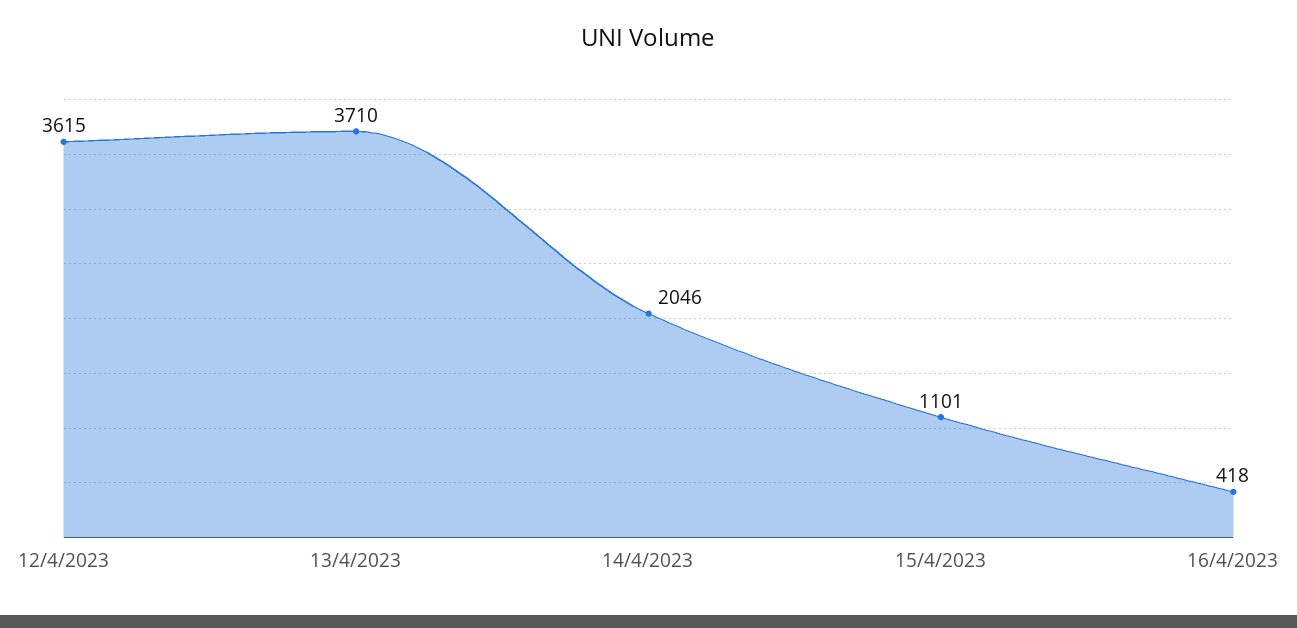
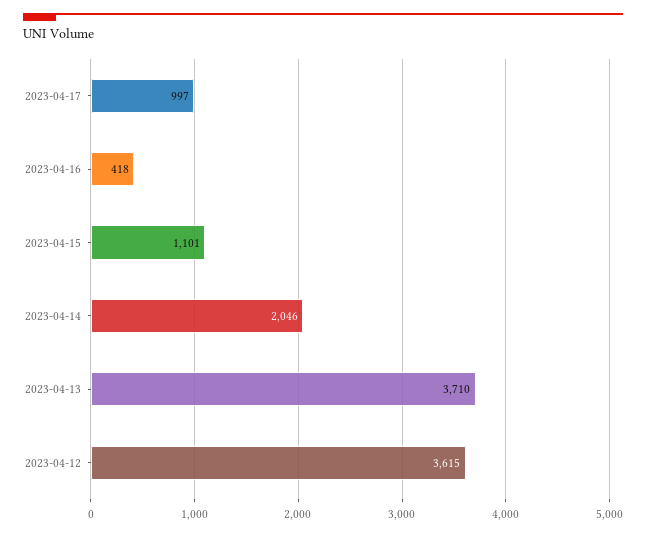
2023-04-17: none -> 997

